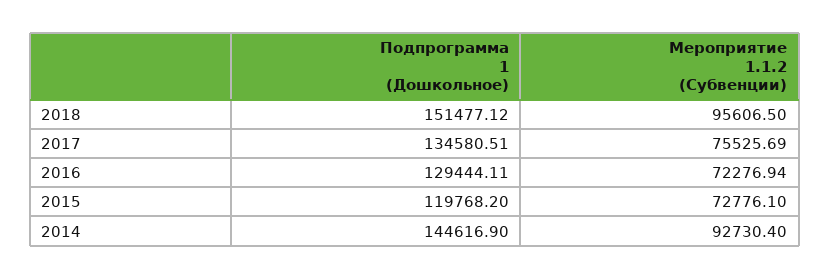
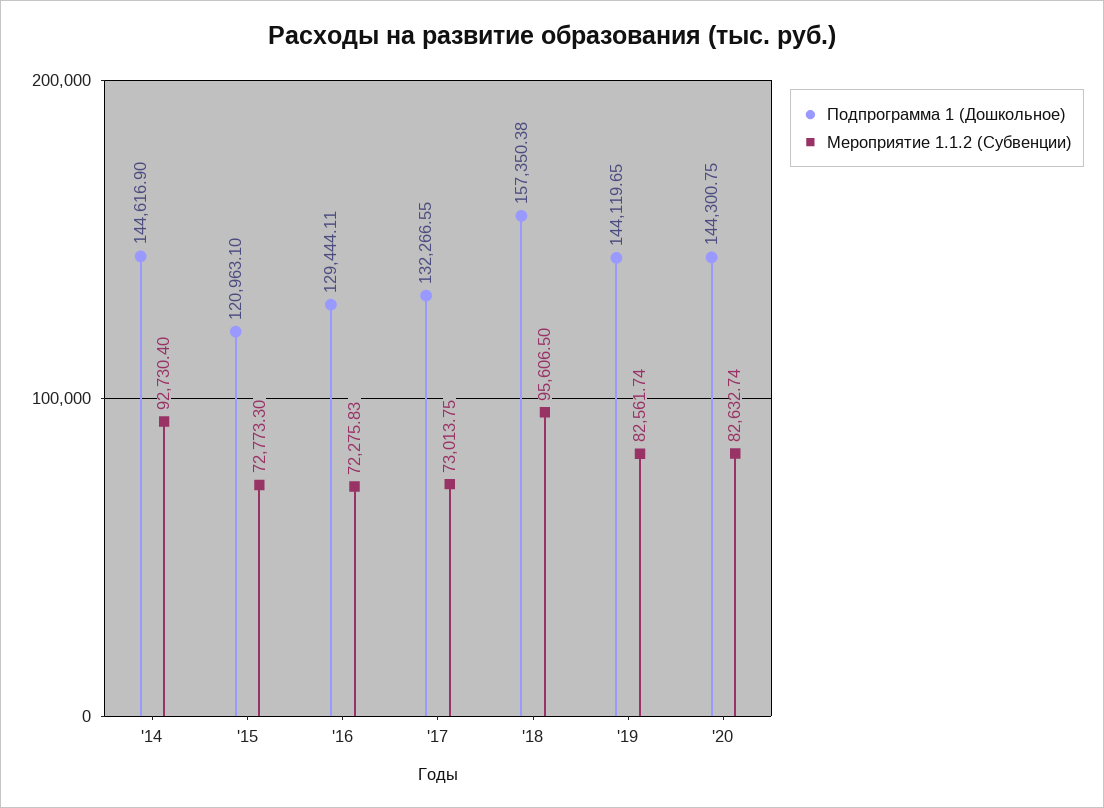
Подпрограмма 1 (Дошкольное), 2018: 151477.12 -> 157350.38
Подпрограмма 1 (Дошкольное), 2017: 134580.51 -> 132266.55
Мероприятие 1.1.2 (Субвенции), 2017: 75525.69 -> 73013.75
Мероприятие 1.1.2 (Субвенции), 2016: 72276.94 -> 72275.83
Подпрограмма 1 (Дошкольное), 2015: 119768.2 -> 120963.1
Мероприятие 1.1.2 (Субвенции), 2015: 72776.1 -> 72773.3
Подпрограмма 1 (Дошкольное), '19: none -> 144119.65
Мероприятие 1.1.2 (Субвенции), '19: none -> 82561.74
Подпрограмма 1 (Дошкольное), '20: none -> 144300.75
Мероприятие 1.1.2 (Субвенции), '20: none -> 82632.74

